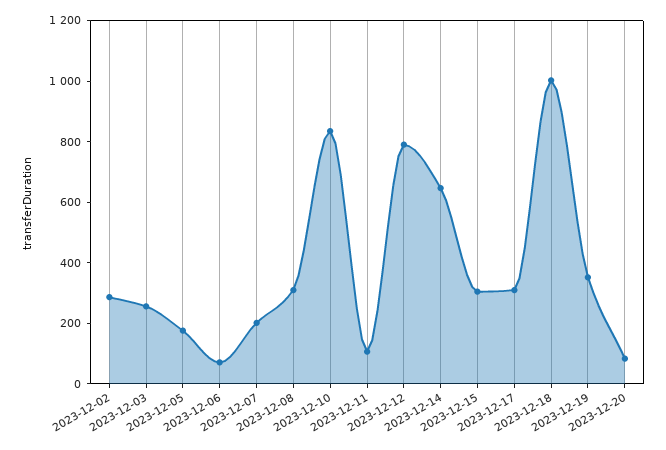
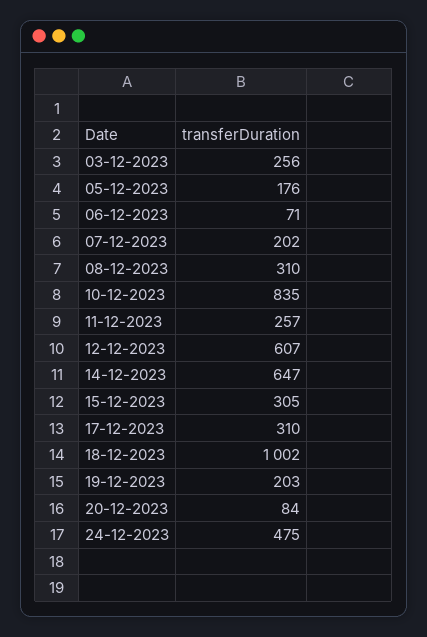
2023-12-02: 300 -> none
2023-12-11: 100 -> 257
2023-12-12: 800 -> 607
2023-12-19: 350 -> 203
24-12-2023: none -> 475

